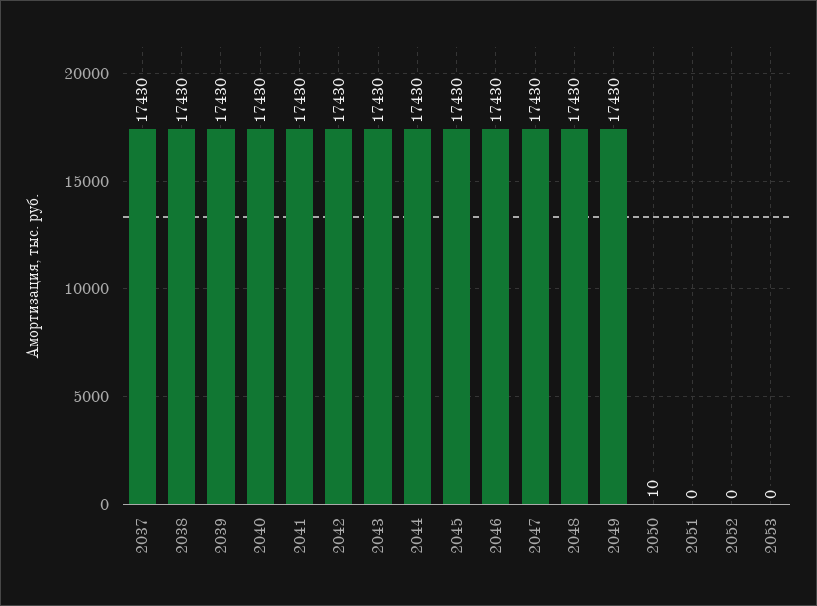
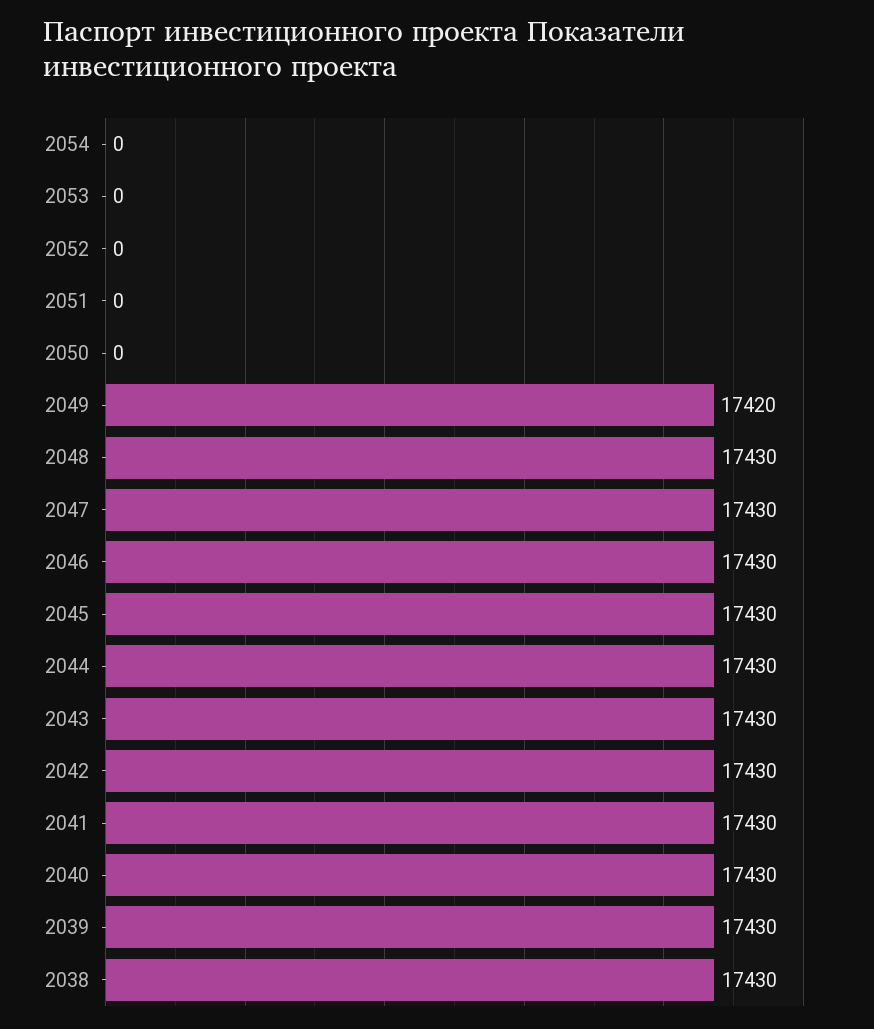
2037: 17430 -> none
2049: 17430 -> 17420
2050: 10 -> 0
2054: none -> 0

